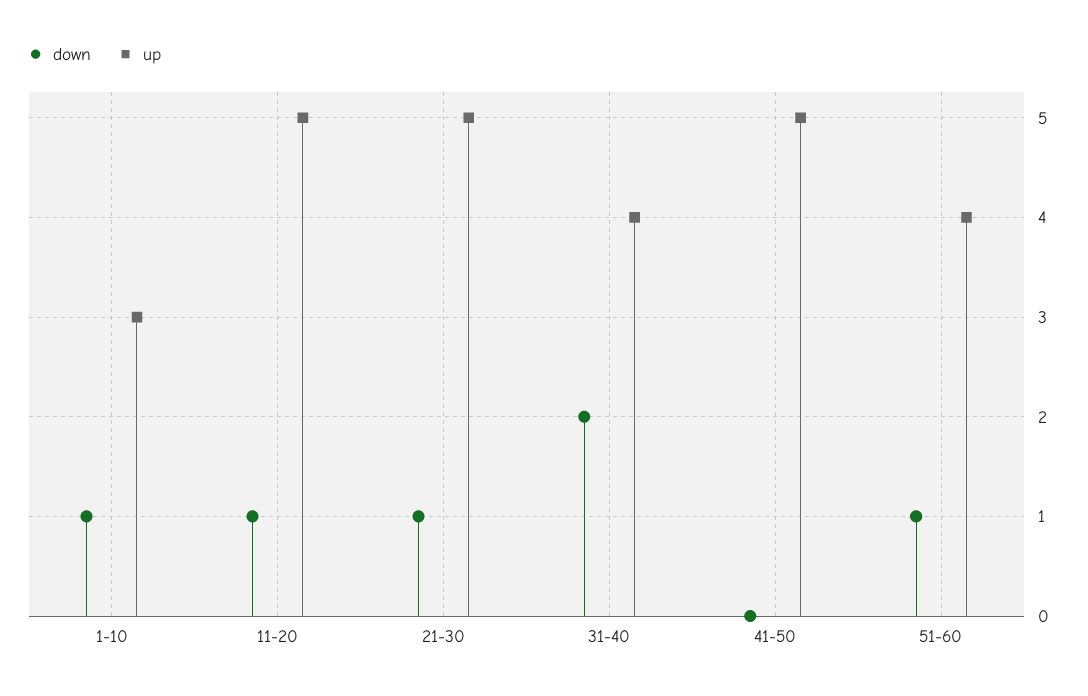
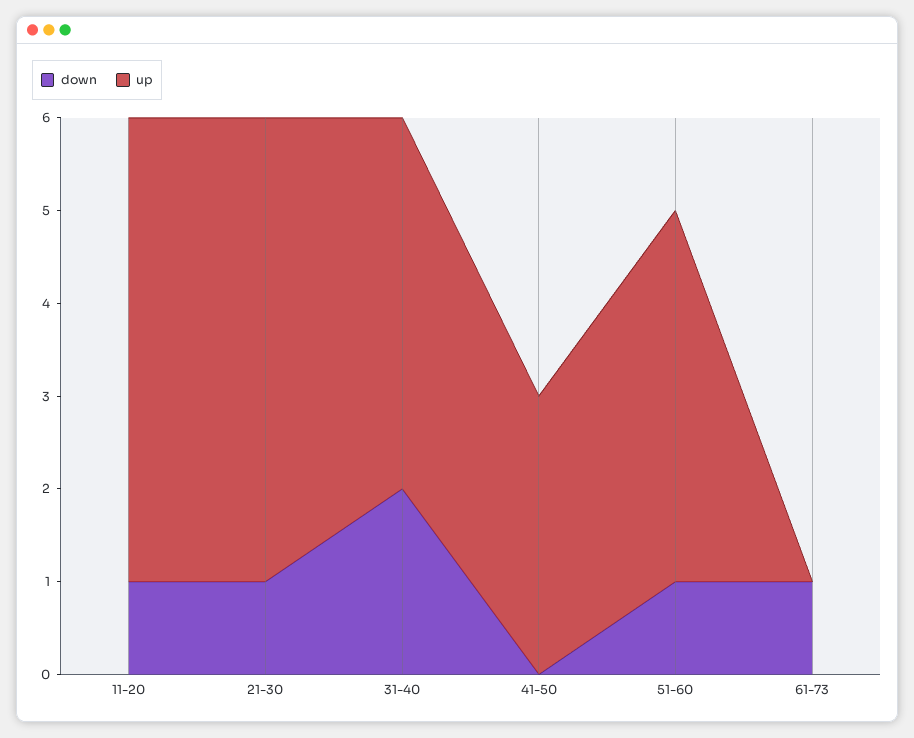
down, 1-10: 1 -> none
up, 1-10: 3 -> none
up, 41-50: 5 -> 3
down, 61-73: none -> 1
up, 61-73: none -> 0

